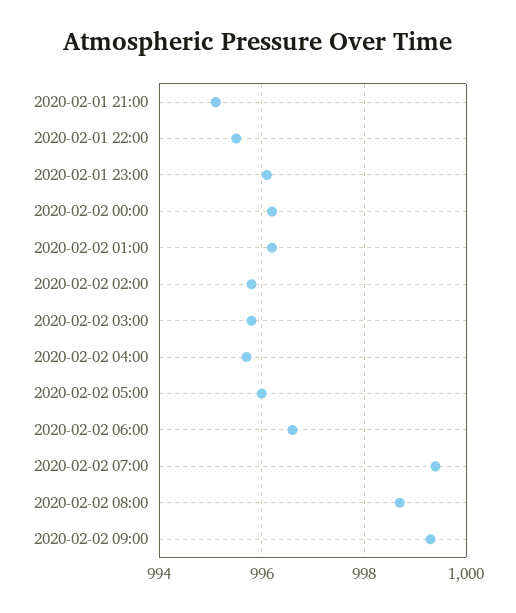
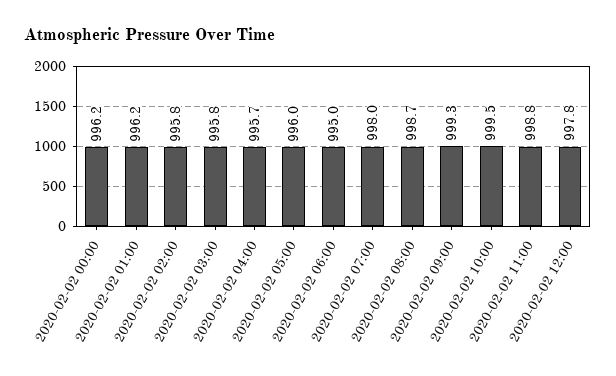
2020-02-01 21:00: 995 -> none
2020-02-01 22:00: 995.5 -> none
2020-02-01 23:00: 996 -> none
2020-02-02 06:00: 996.5 -> 995
2020-02-02 07:00: 999.5 -> 998
2020-02-02 10:00: none -> 999.5
2020-02-02 11:00: none -> 998.8
2020-02-02 12:00: none -> 997.8

